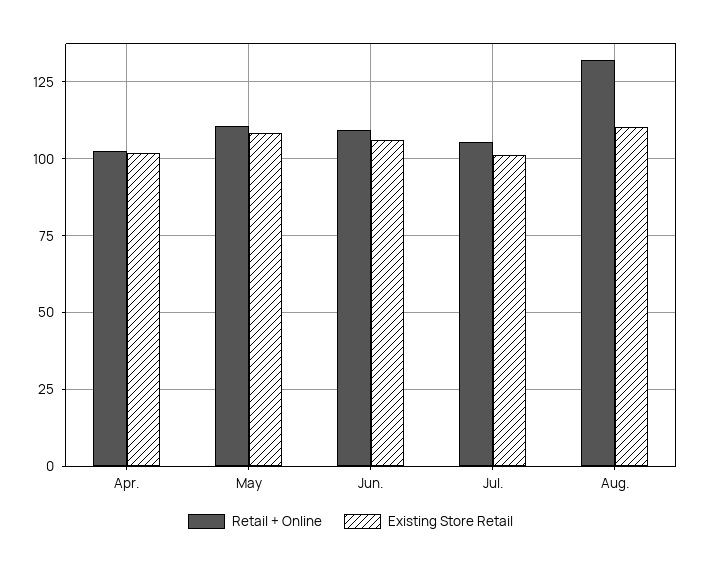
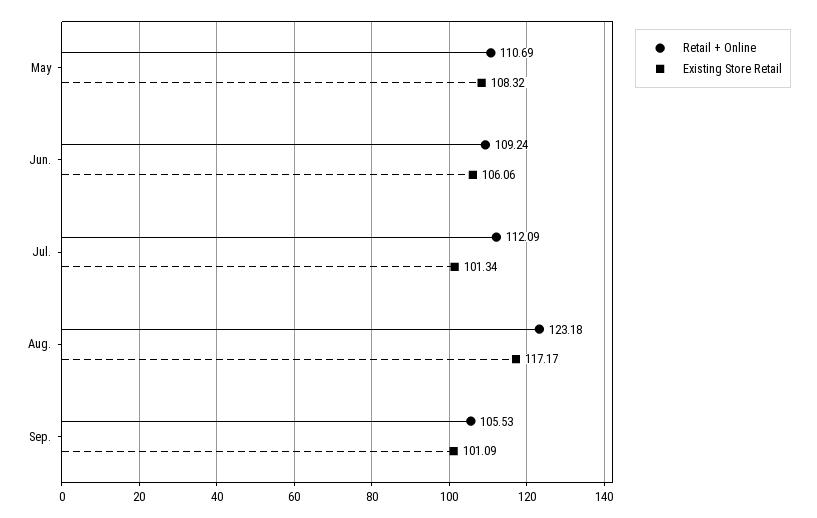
Retail + Online, Apr.: 102.5 -> none
Existing Store Retail, Apr.: 102.5 -> none
Retail + Online, Jul.: 105 -> 112.09
Retail + Online, Aug.: 132.5 -> 123.18
Existing Store Retail, Aug.: 110 -> 117.17
Retail + Online, Sep.: none -> 105.53
Existing Store Retail, Sep.: none -> 101.09

